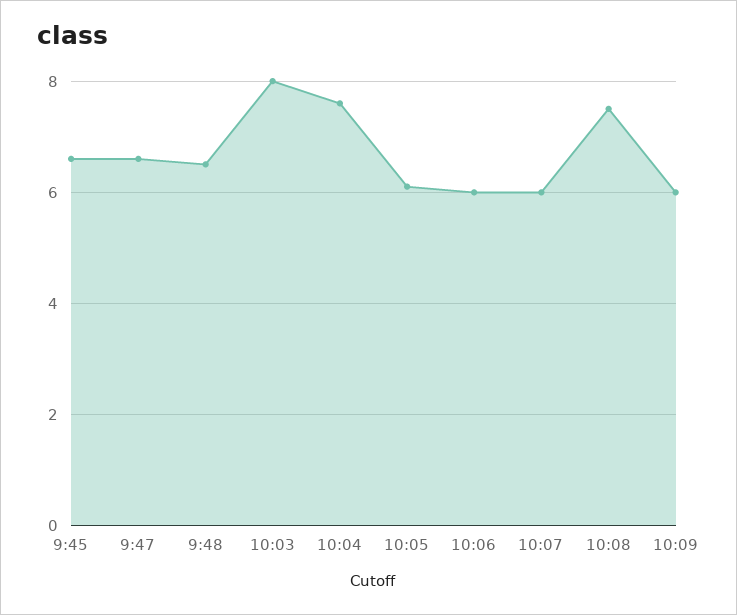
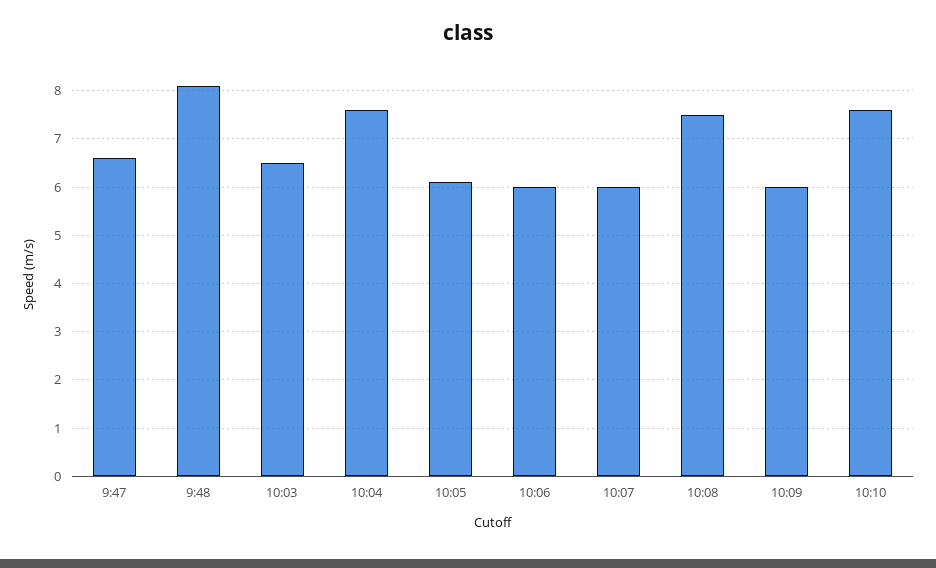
9:45: 6.5 -> none
9:48: 6.5 -> 8
10:03: 8 -> 6.5
10:10: none -> 7.5

